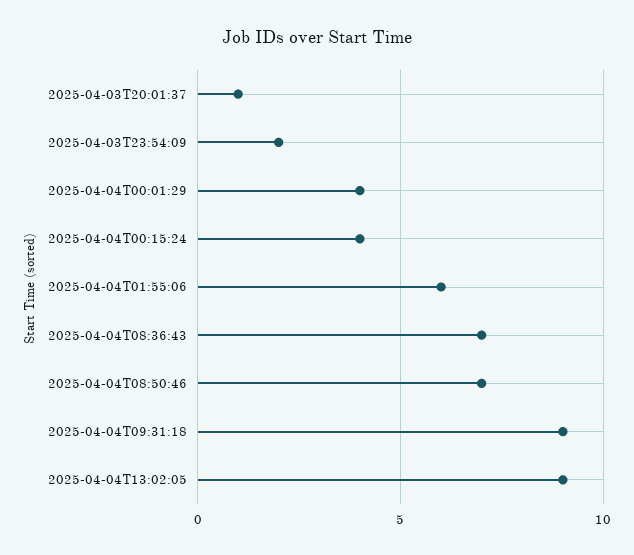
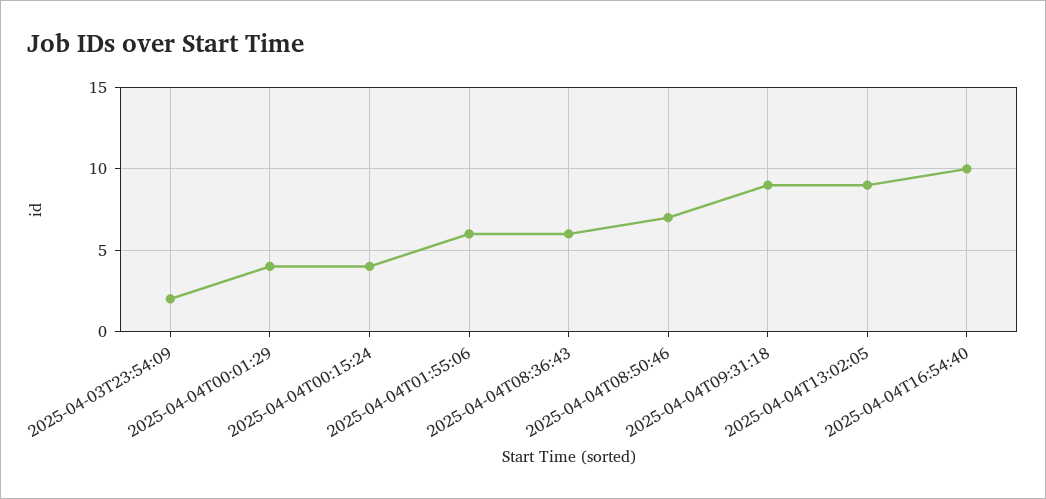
2025-04-03T20:01:37: 1 -> none
2025-04-04T08:36:43: 7 -> 6
2025-04-04T16:54:40: none -> 10

